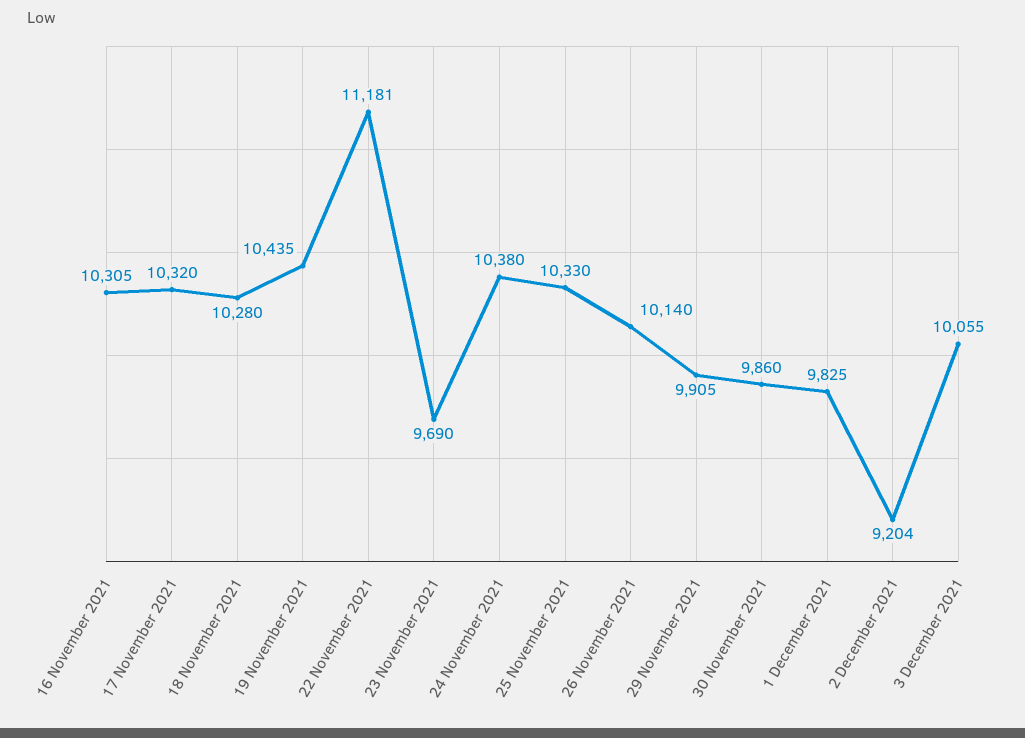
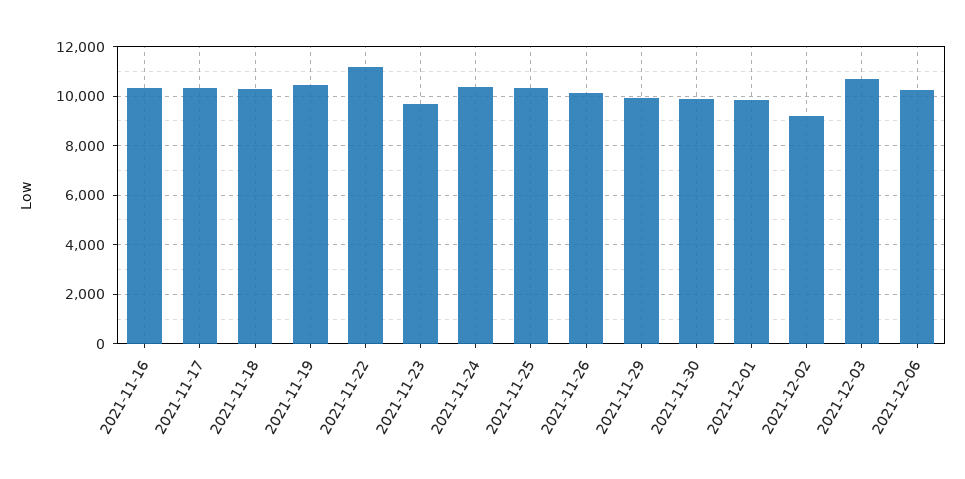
3 December 2021: 10055 -> 10750
2021-12-06: none -> 10250

